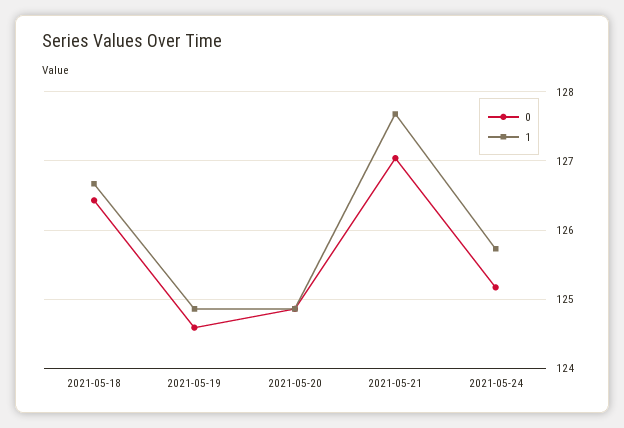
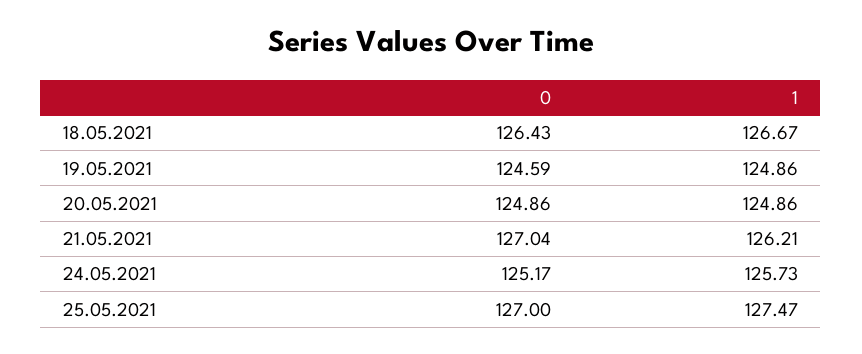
1, 2021-05-21: 127.7 -> 126.21
0, 25.05.2021: none -> 127
1, 25.05.2021: none -> 127.47

